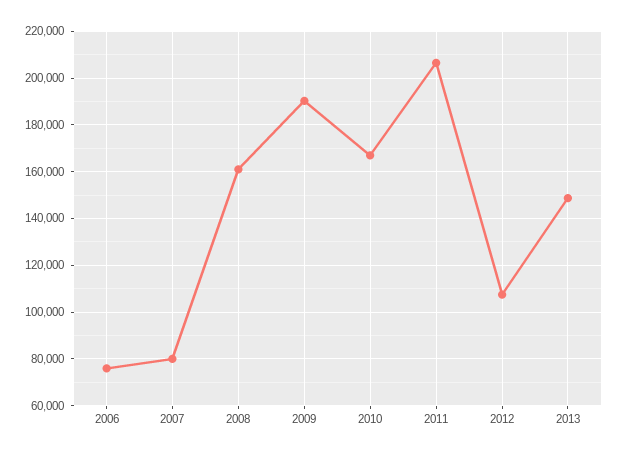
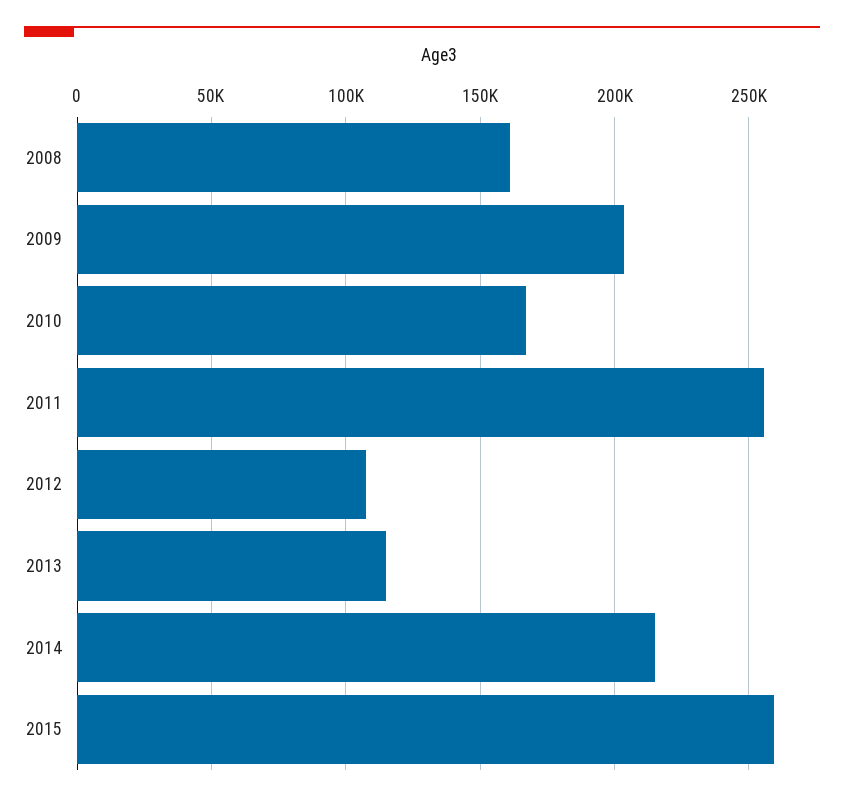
2006: 75000 -> none
2007: 80000 -> none
2009: 190000 -> 205000
2011: 205000 -> 255000
2013: 150000 -> 115000
2014: none -> 215000
2015: none -> 260000

